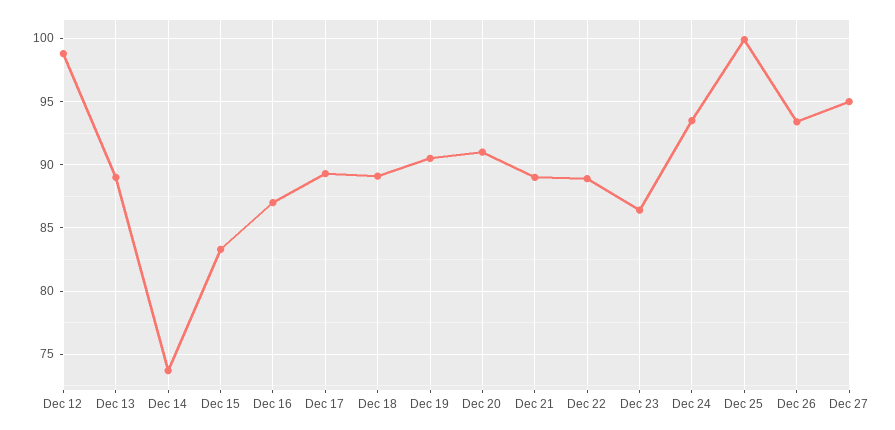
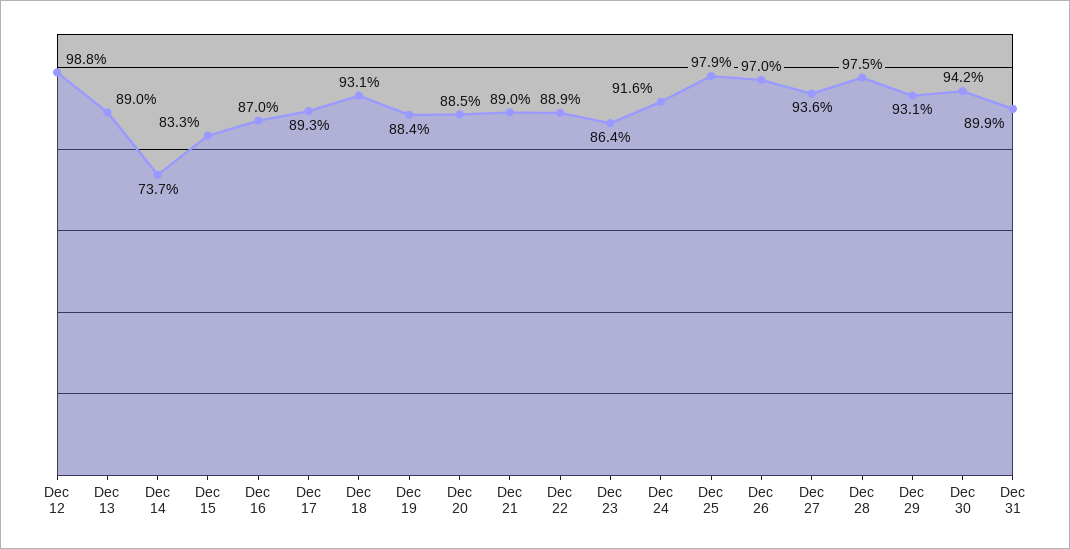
Dec 18: 89 -> 93.1
Dec 19: 90.5 -> 88.4
Dec 20: 91 -> 88.5
Dec 24: 93.5 -> 91.6
Dec 25: 100 -> 97.9
Dec 26: 93.5 -> 97
Dec 27: 95 -> 93.6
Dec 28: none -> 97.5
Dec 29: none -> 93.1
Dec 30: none -> 94.2
Dec 31: none -> 89.9

